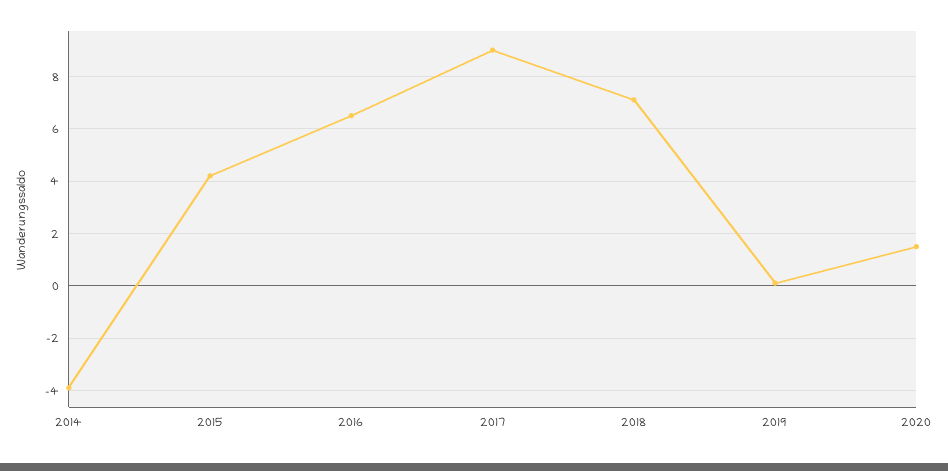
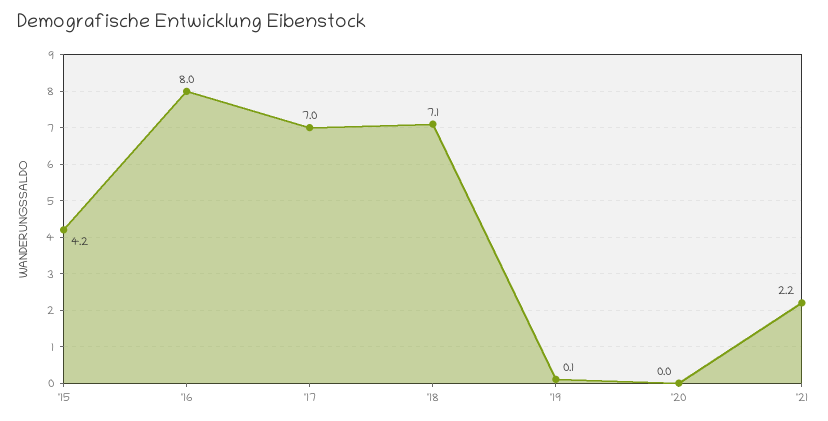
2014: -4 -> none
2016: 6.5 -> 8
2017: 9 -> 7
2020: 1.5 -> 0
'21: none -> 2.2

